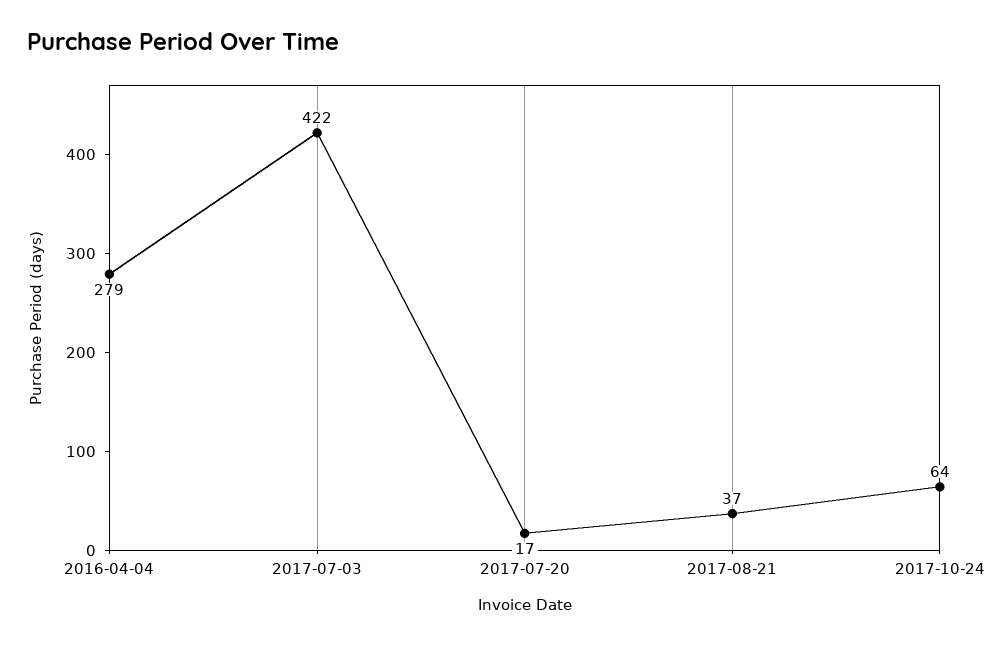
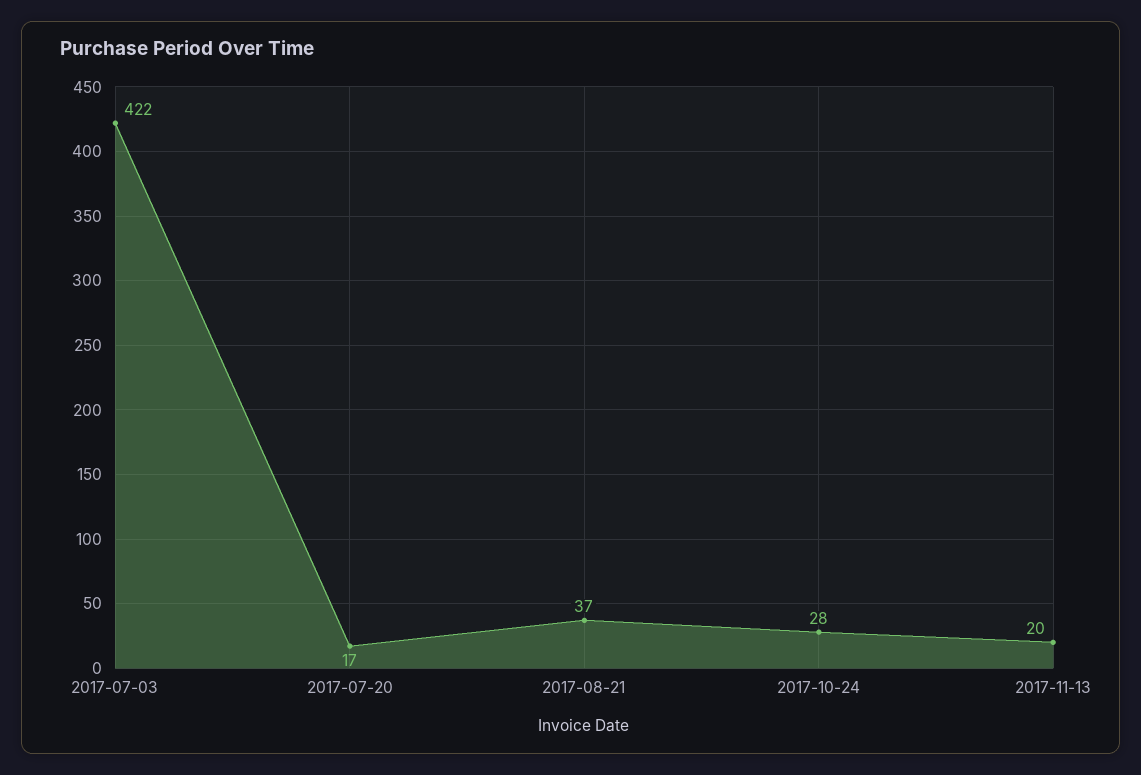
2016-04-04: 279 -> none
2017-10-24: 64 -> 28
2017-11-13: none -> 20

